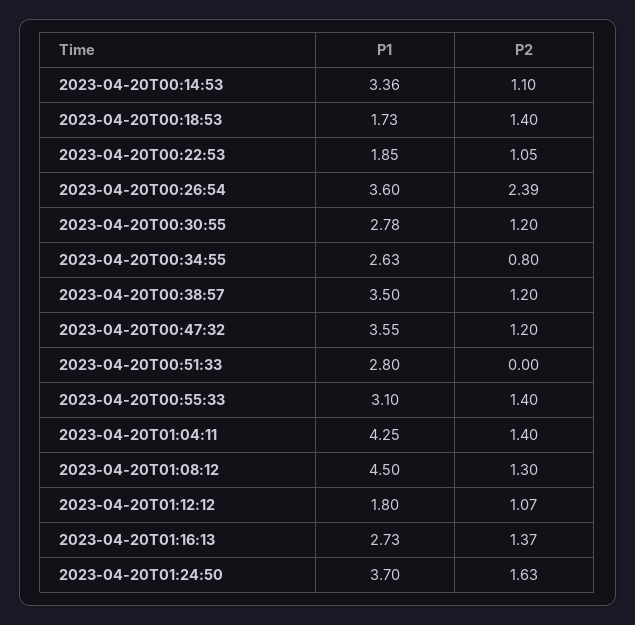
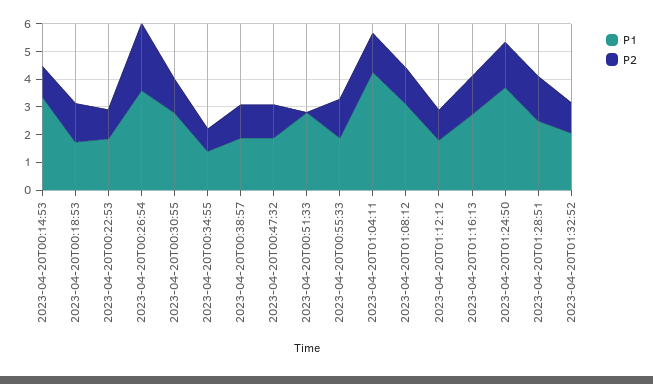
P1, 2023-04-20T00:34:55: 2.63 -> 1.5
P1, 2023-04-20T00:38:57: 3.5 -> 2
P1, 2023-04-20T00:47:32: 3.55 -> 2
P1, 2023-04-20T00:55:33: 3.1 -> 2
P1, 2023-04-20T01:08:12: 4.5 -> 3
P1, 2023-04-20T01:28:51: none -> 2.5
P2, 2023-04-20T01:28:51: none -> 1.5
P1, 2023-04-20T01:32:52: none -> 2
P2, 2023-04-20T01:32:52: none -> 1

